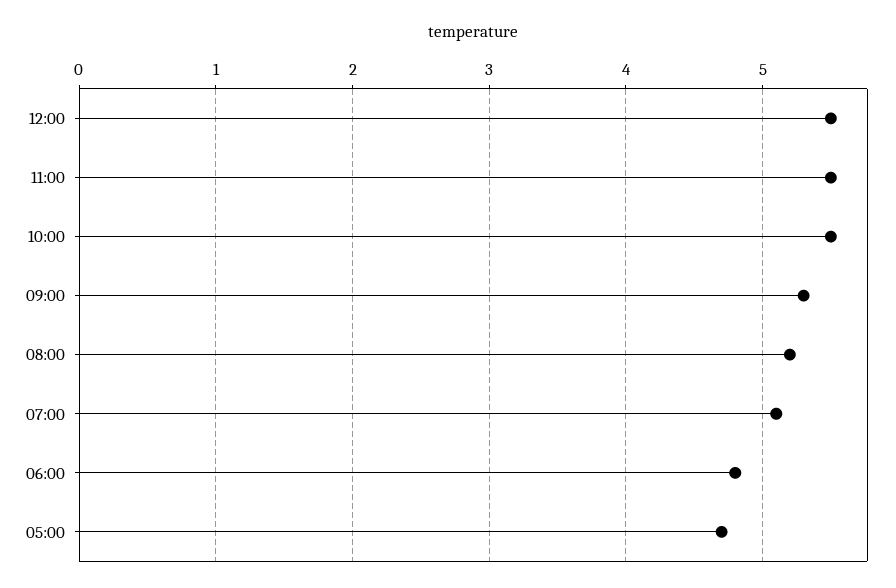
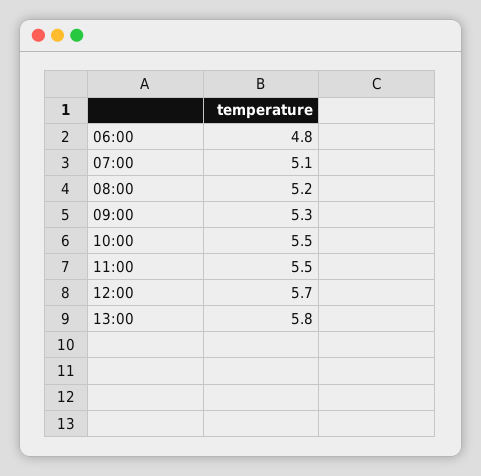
12:00: 5.5 -> 5.7
05:00: 4.7 -> none
13:00: none -> 5.8

